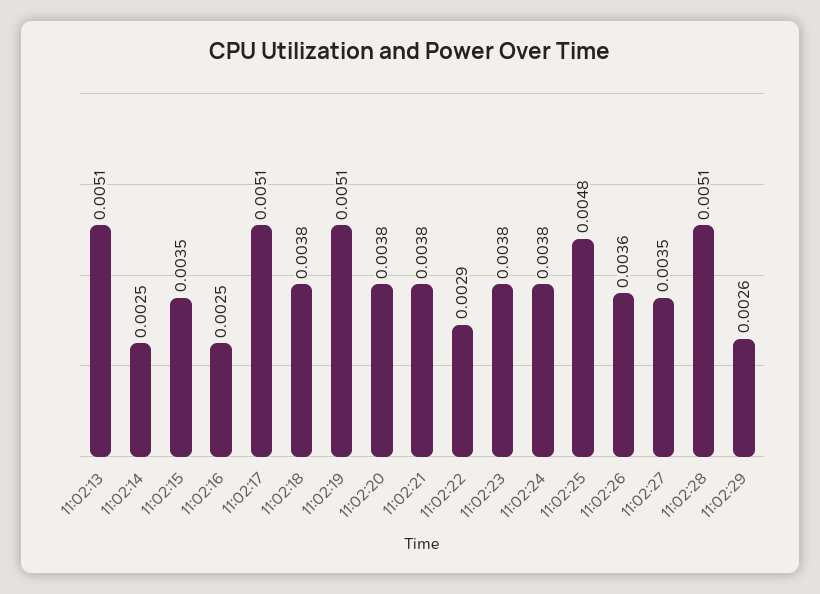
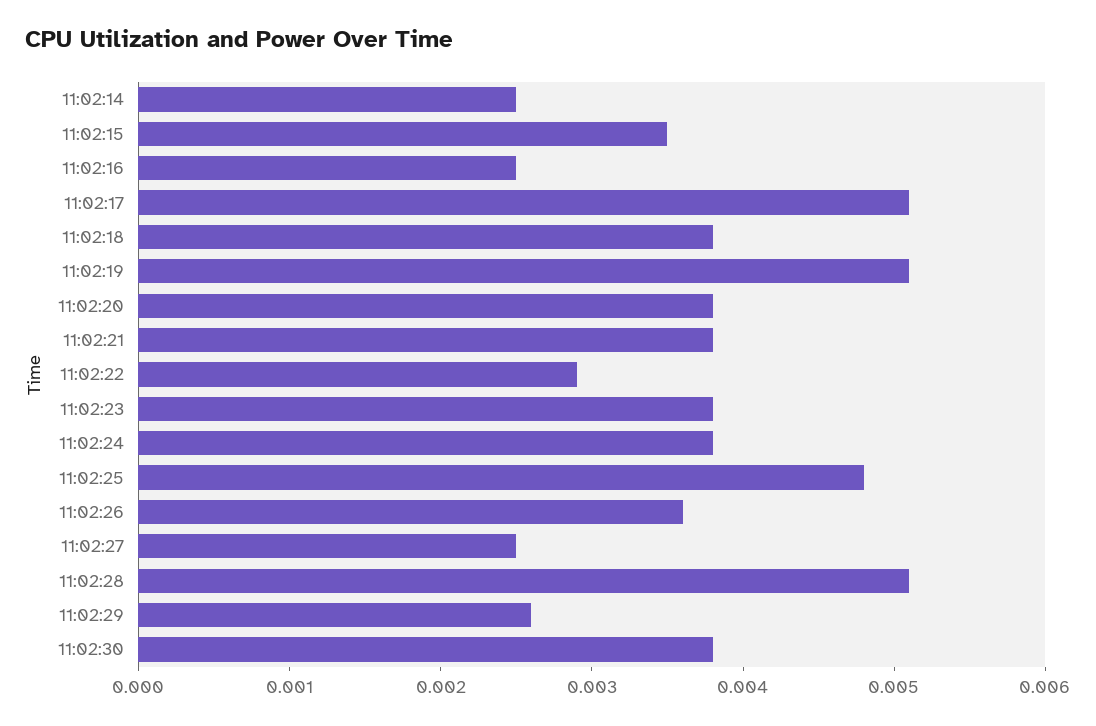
11:02:13: 0.0051 -> none
11:02:27: 0.0035 -> 0.0025
11:02:30: none -> 0.0038

